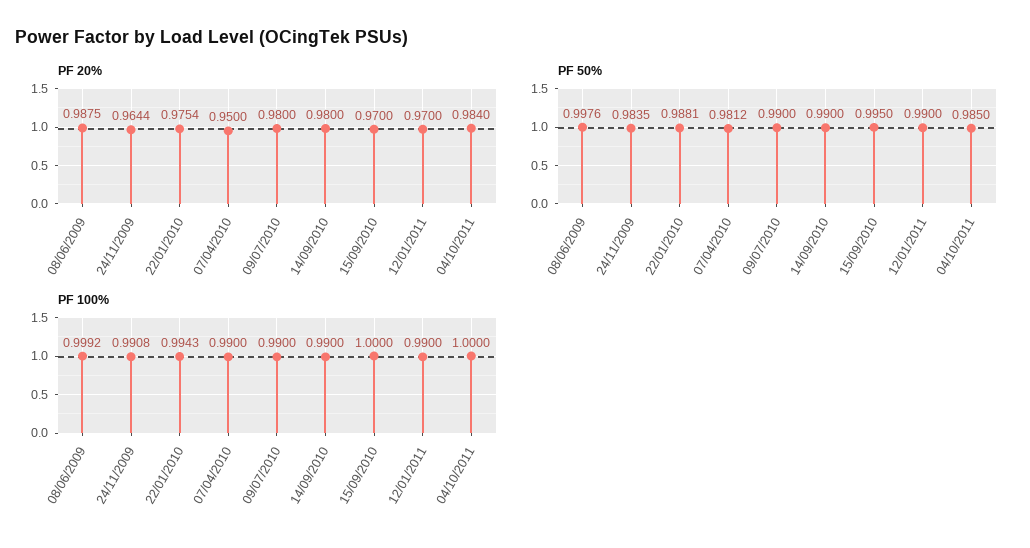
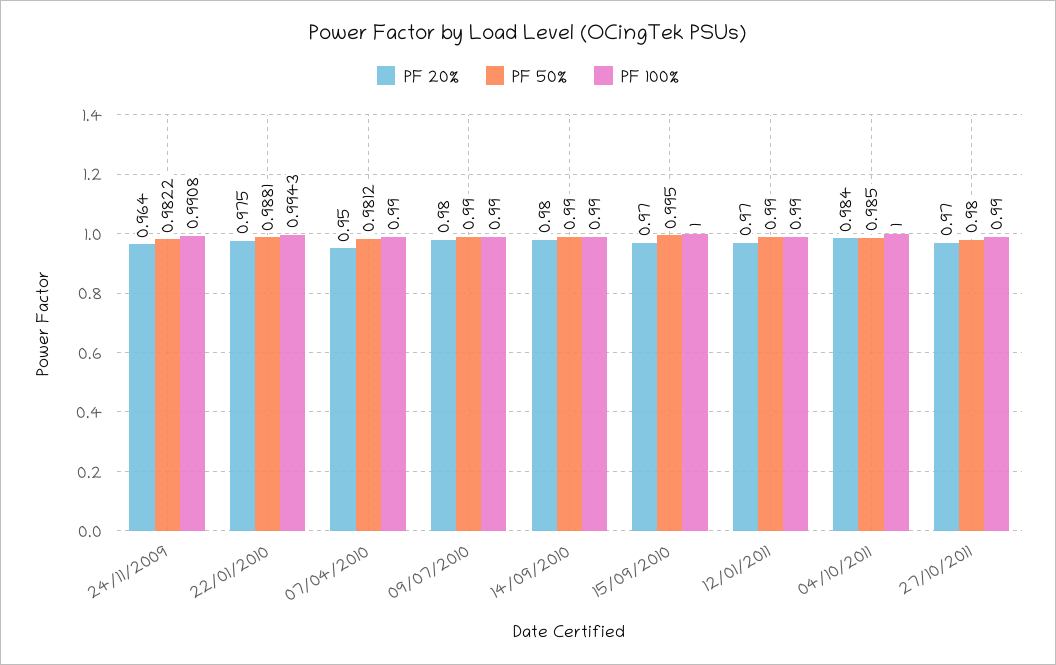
PF 20%, 08/06/2009: 0.9875 -> none
PF 50%, 08/06/2009: 0.9976 -> none
PF 50%, 24/11/2009: 0.9835 -> 0.9822
PF 100%, 08/06/2009: 0.9992 -> none
PF 20%, 27/10/2011: none -> 0.97
PF 50%, 27/10/2011: none -> 0.98
PF 100%, 27/10/2011: none -> 0.99

